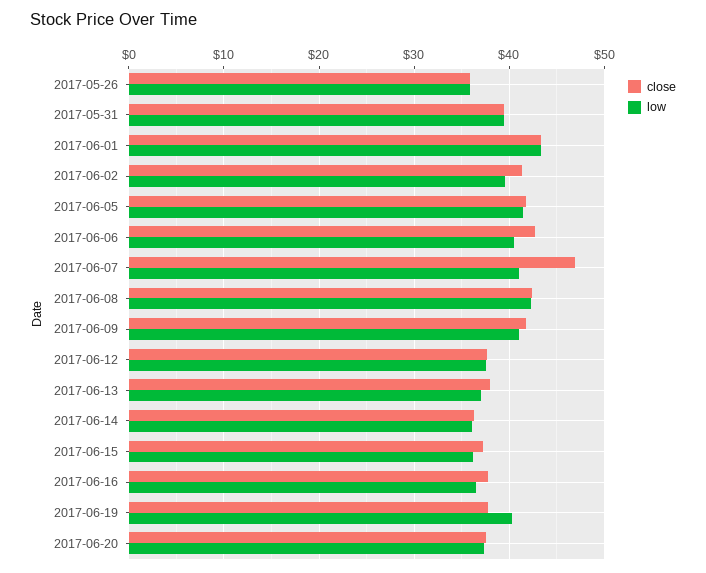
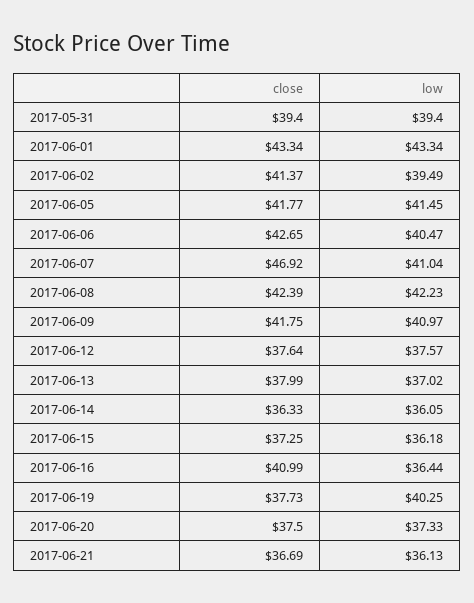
close, 2017-05-26: 36 -> none
low, 2017-05-26: 36 -> none
close, 2017-06-16: 38 -> 40.99
close, 2017-06-21: none -> 36.69
low, 2017-06-21: none -> 36.13

